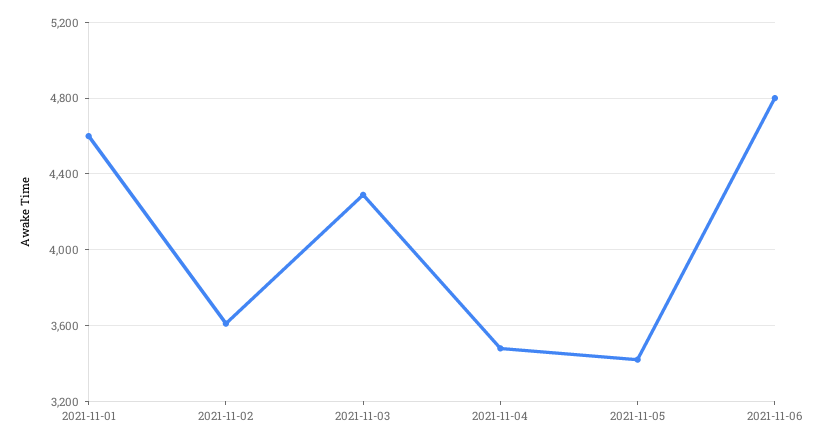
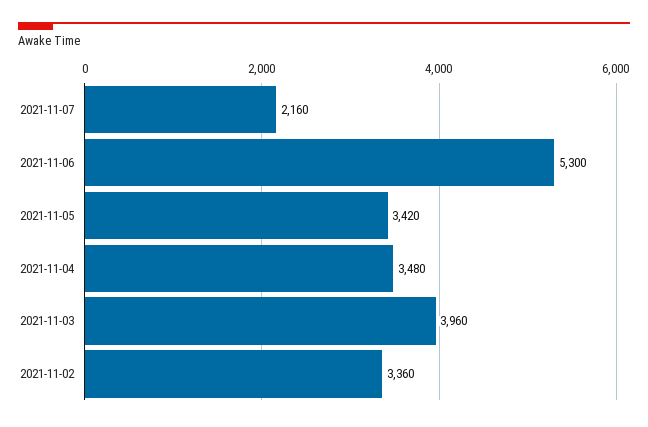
2021-11-01: 4600 -> none
2021-11-02: 3600 -> 3360
2021-11-03: 4300 -> 3960
2021-11-06: 4800 -> 5300
2021-11-07: none -> 2160

